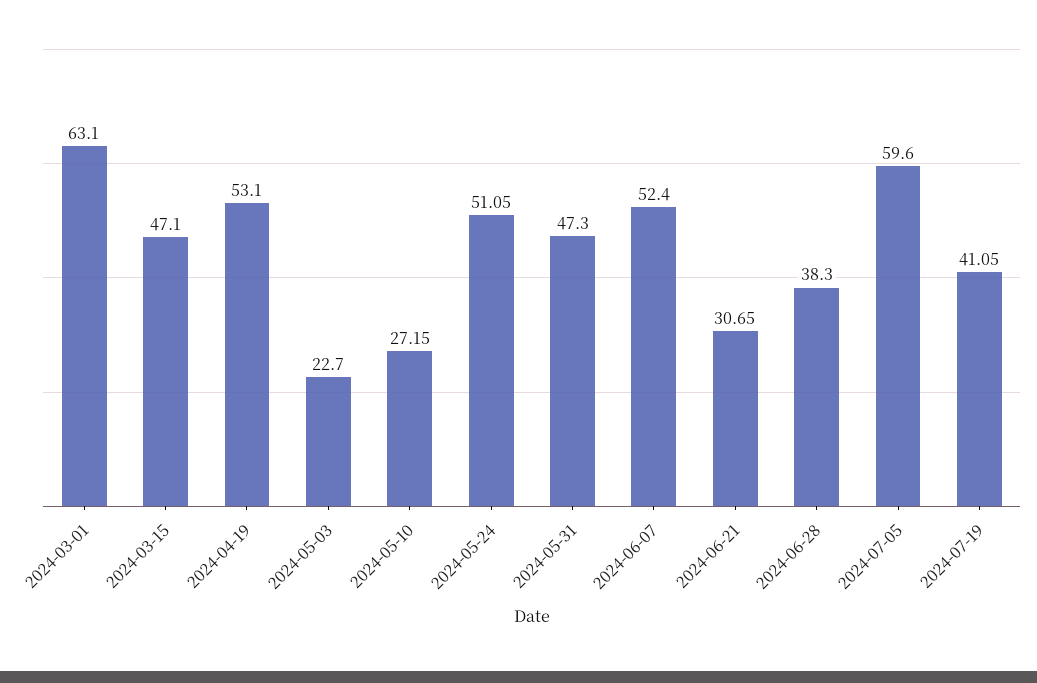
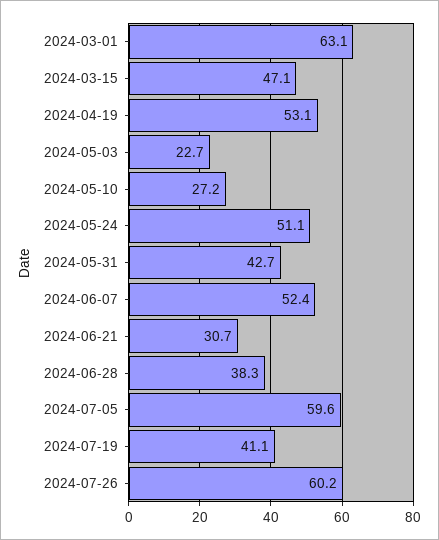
2024-05-31: 47.3 -> 42.7
2024-07-26: none -> 60.2

